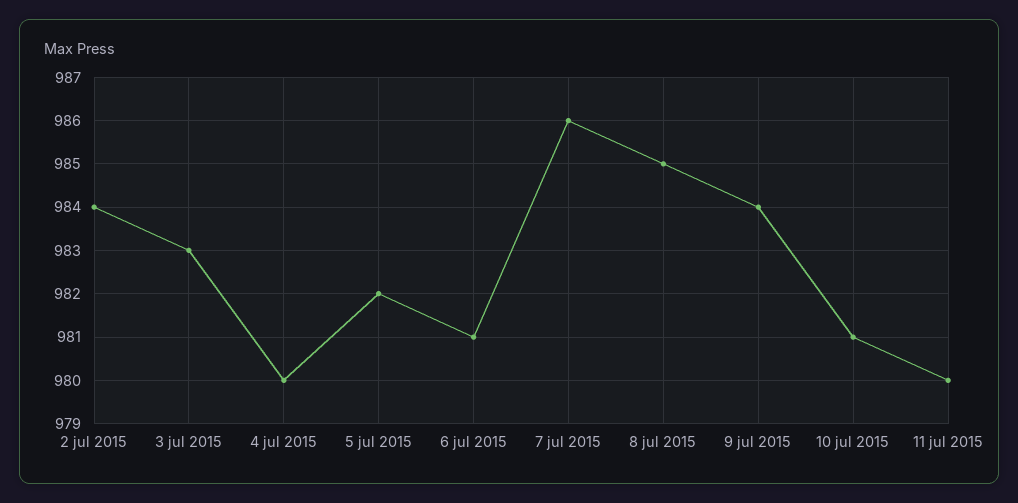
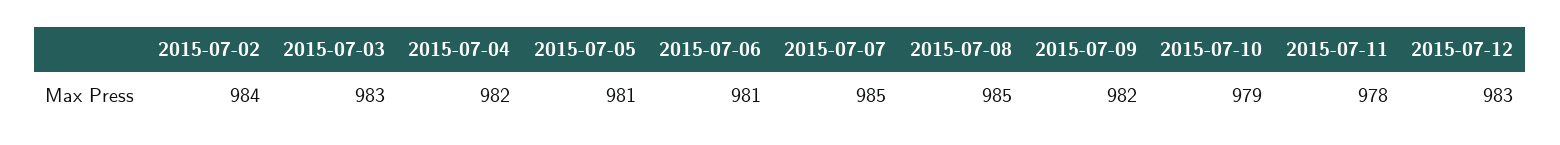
4 jul 2015: 980 -> 982
5 jul 2015: 982 -> 981
7 jul 2015: 986 -> 985
9 jul 2015: 984 -> 982
10 jul 2015: 981 -> 979
11 jul 2015: 980 -> 978
2015-07-12: none -> 983

